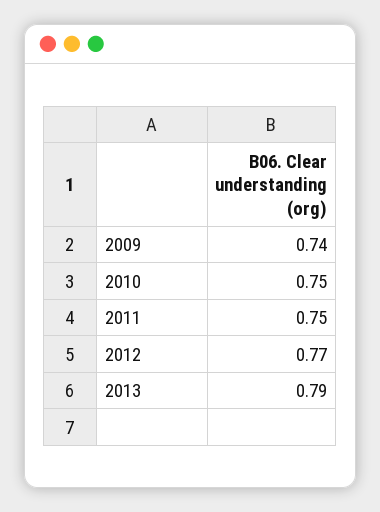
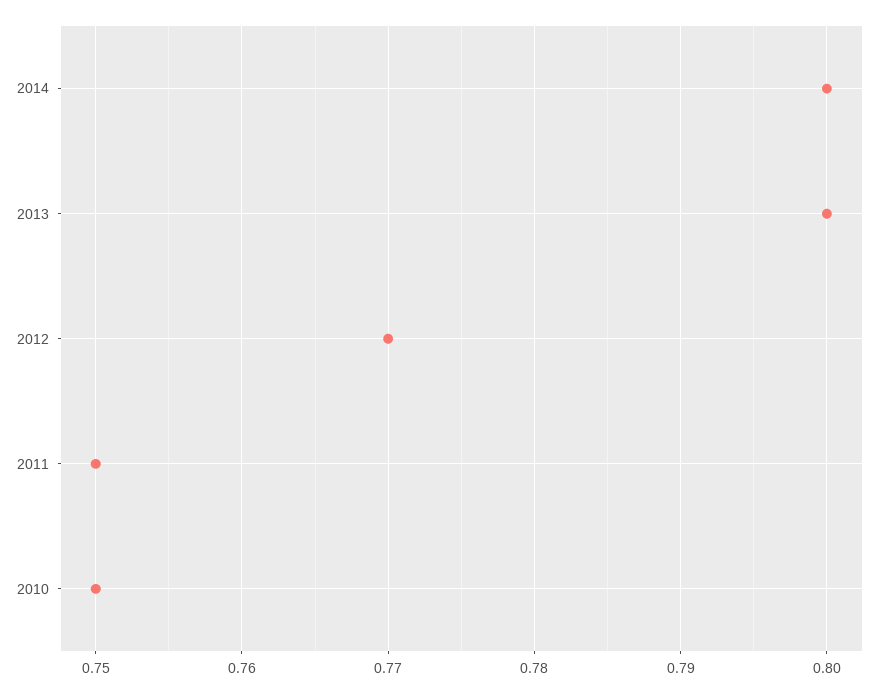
2009: 0.74 -> none
2013: 0.79 -> 0.8
2014: none -> 0.8

